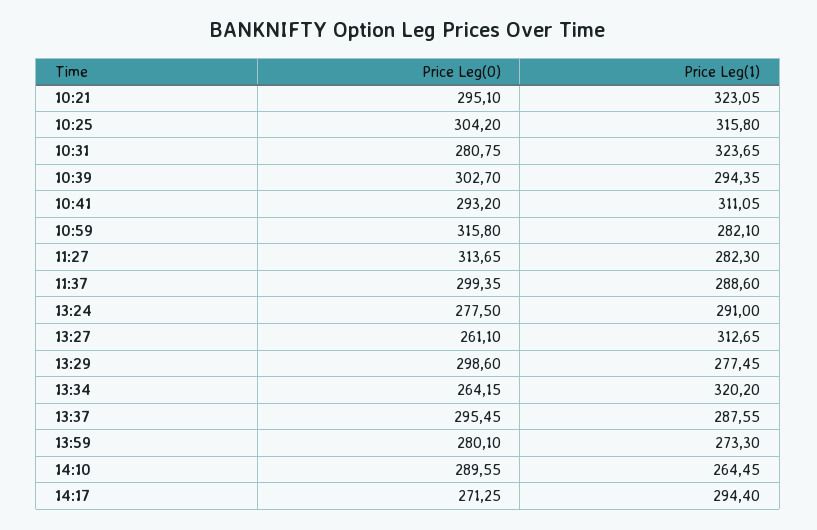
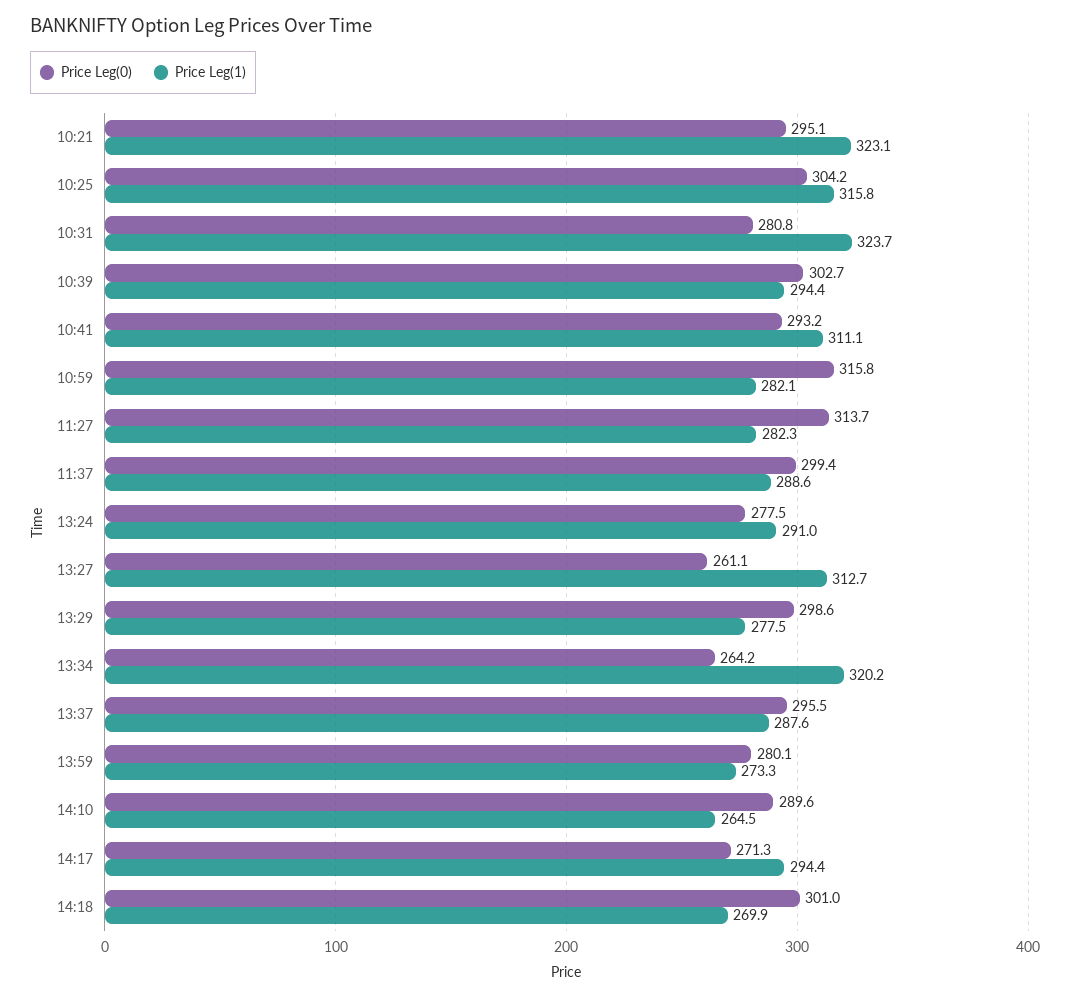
Price Leg(0), 14:18: none -> 301
Price Leg(1), 14:18: none -> 269.9

